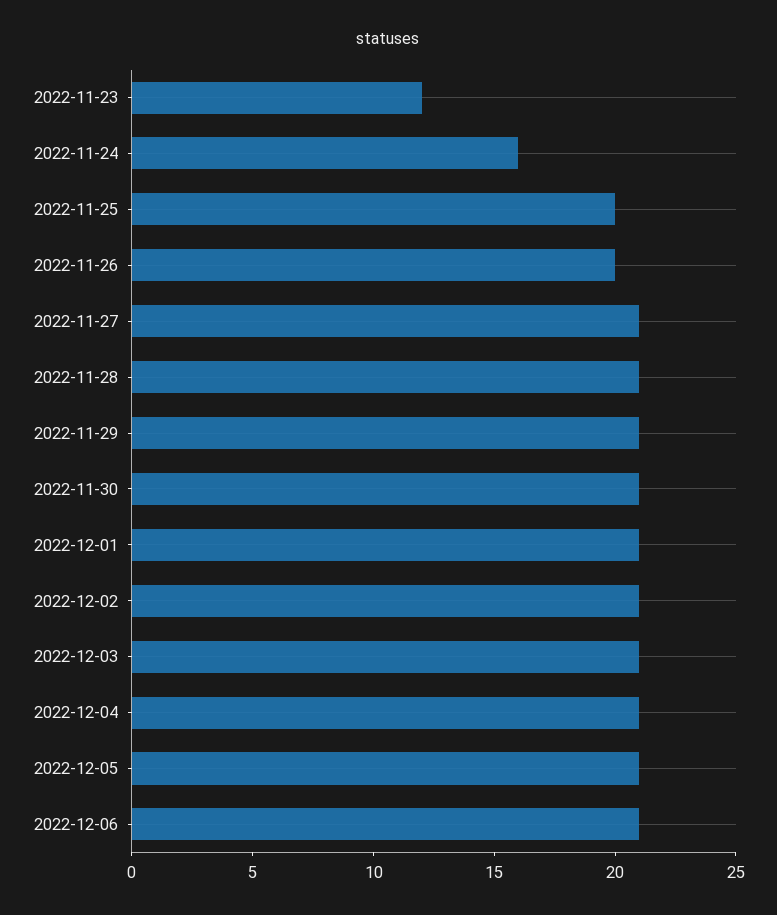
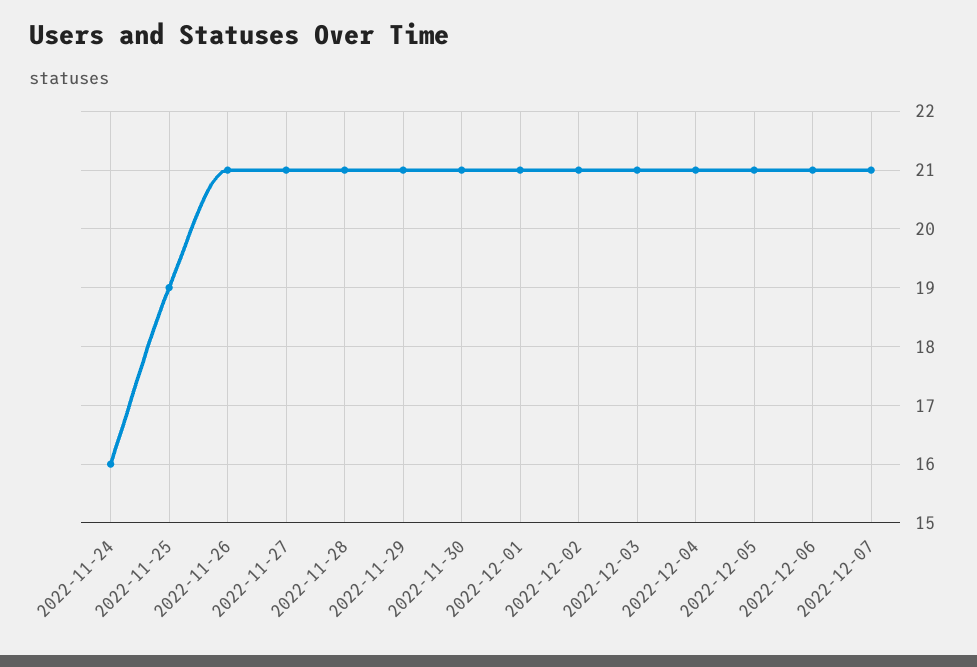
2022-11-23: 12 -> none
2022-11-25: 20 -> 19
2022-11-26: 20 -> 21
2022-12-07: none -> 21

